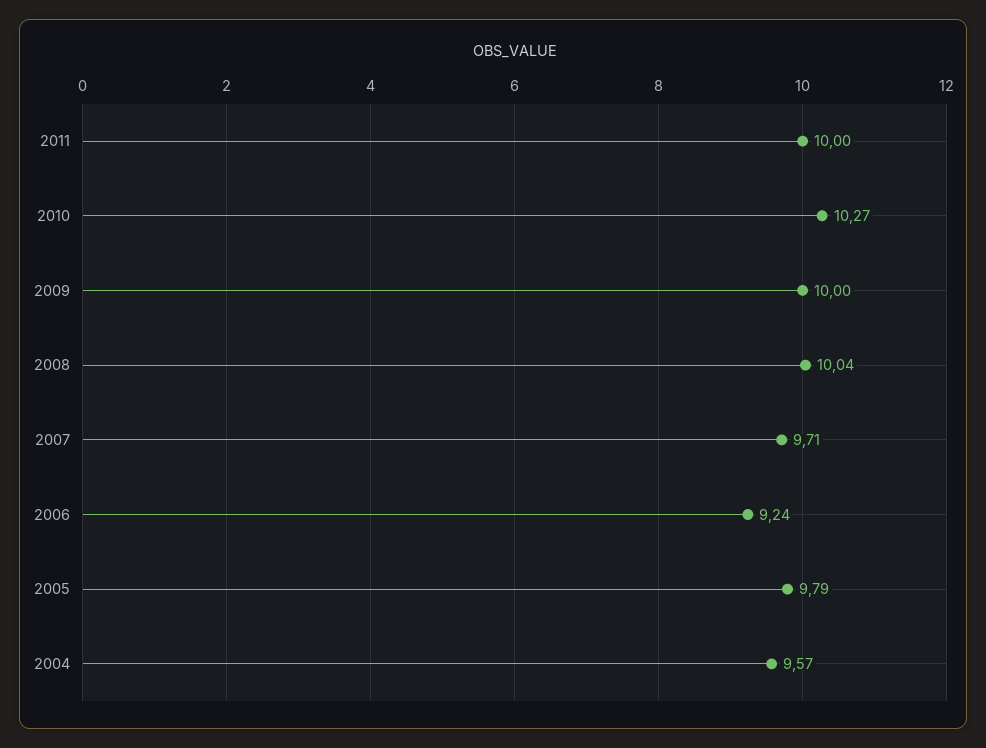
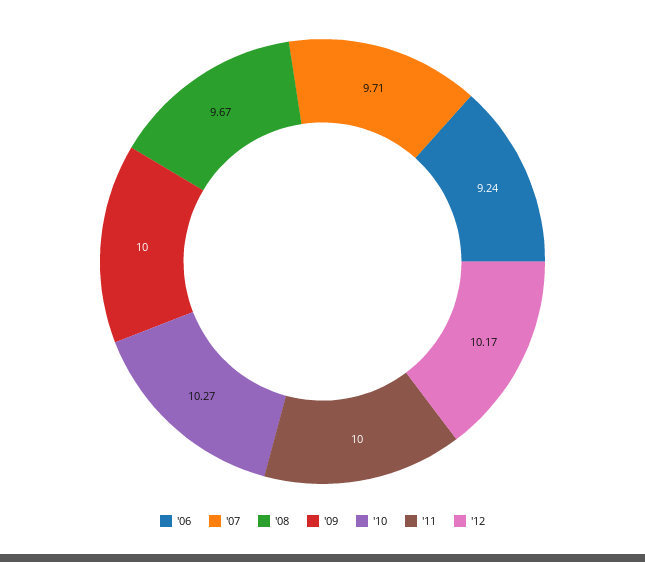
2008: 10.04 -> 9.67
2005: 9.79 -> none
2004: 9.57 -> none
'12: none -> 10.17

